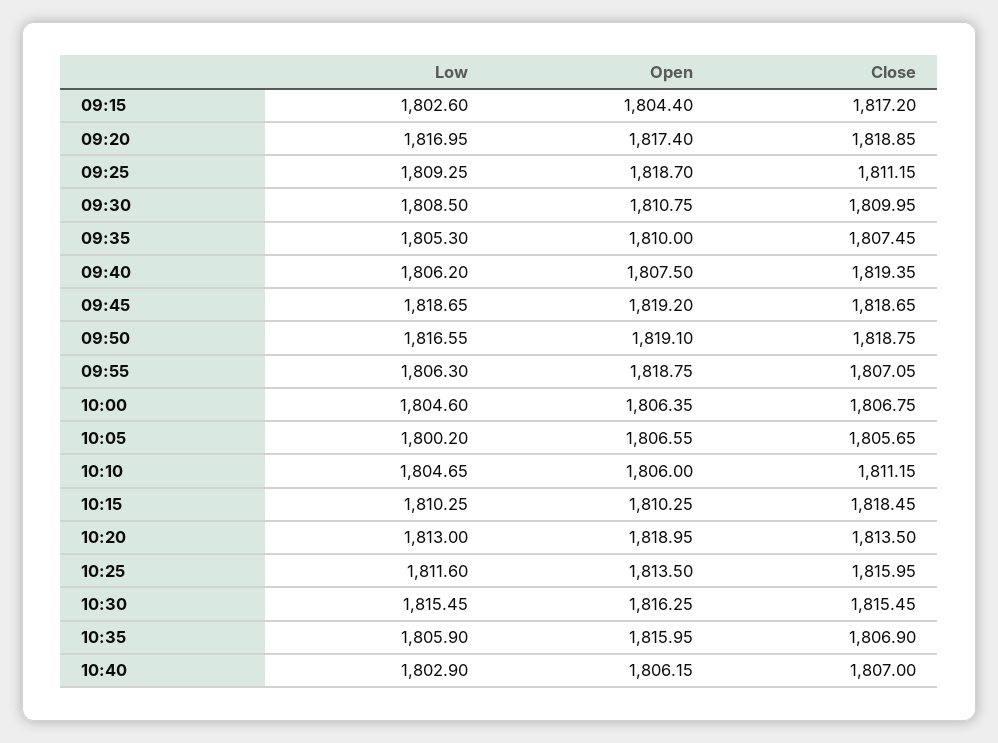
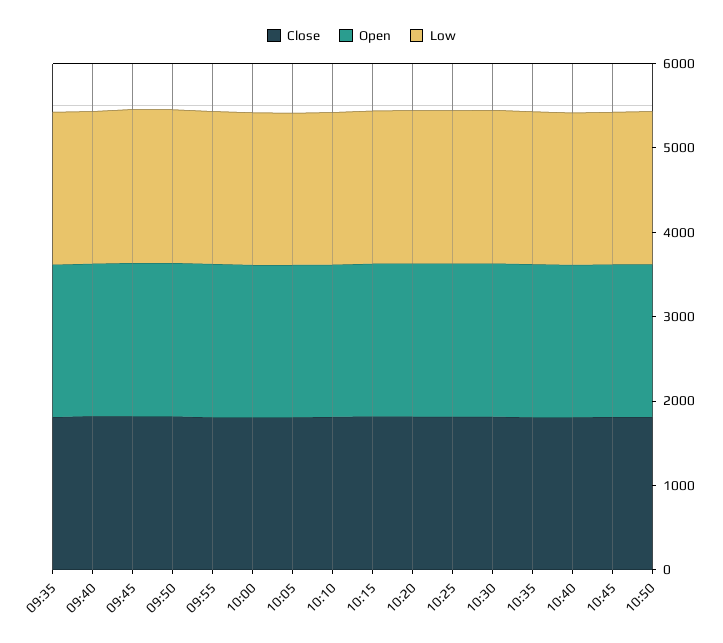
Low, 09:15: 1802.6 -> none
Open, 09:15: 1804.4 -> none
Close, 09:15: 1817.2 -> none
Low, 09:20: 1816.95 -> none
Open, 09:20: 1817.4 -> none
Close, 09:20: 1818.85 -> none
Low, 09:25: 1809.25 -> none
Open, 09:25: 1818.7 -> none
Close, 09:25: 1811.15 -> none
Low, 09:30: 1808.5 -> none
Open, 09:30: 1810.75 -> none
Close, 09:30: 1809.95 -> none
Close, 10:45: none -> 1800
Open, 10:45: none -> 1800
Low, 10:45: none -> 1800
Close, 10:50: none -> 1800
Open, 10:50: none -> 1800
Low, 10:50: none -> 1800

